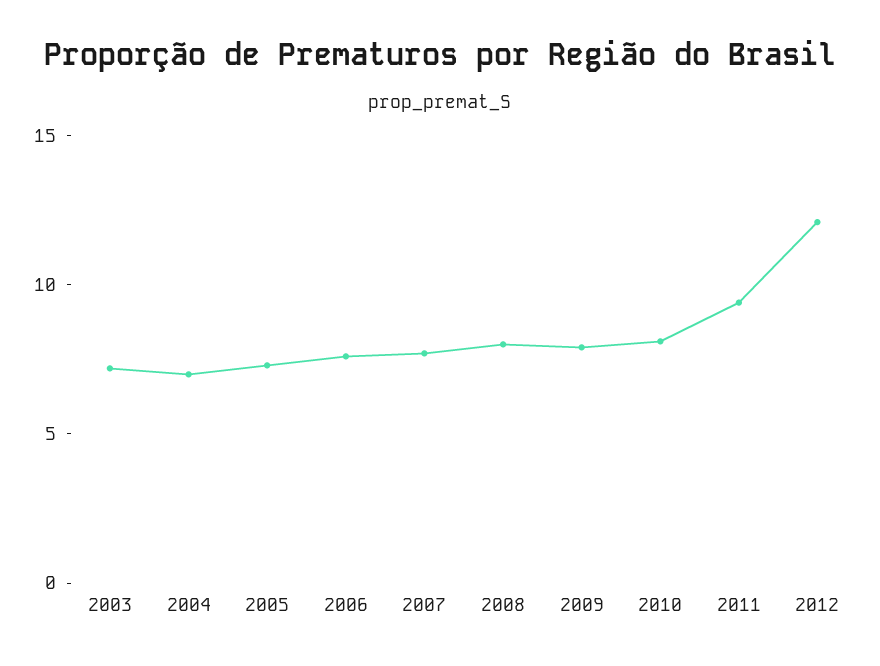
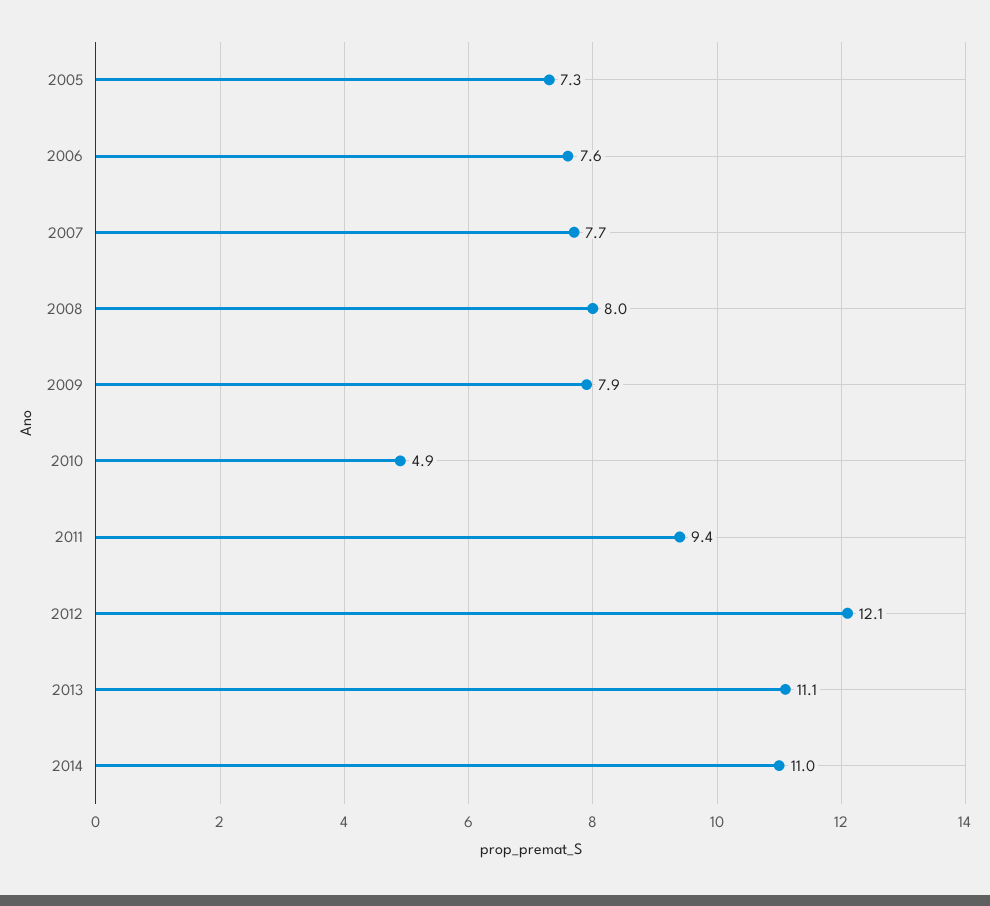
2003: 7 -> none
2004: 7 -> none
2010: 8 -> 4.9
2013: none -> 11.1
2014: none -> 11

